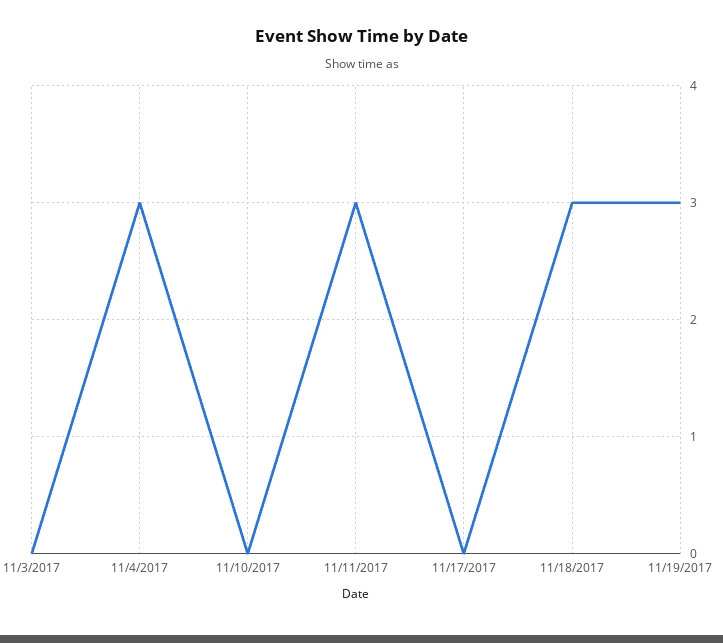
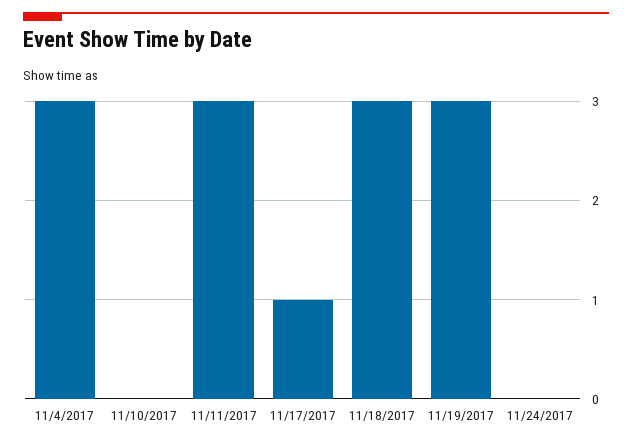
11/3/2017: 0 -> none
11/17/2017: 0 -> 1
11/24/2017: none -> 0

